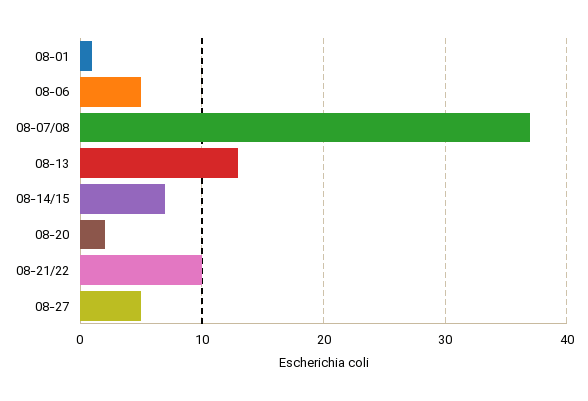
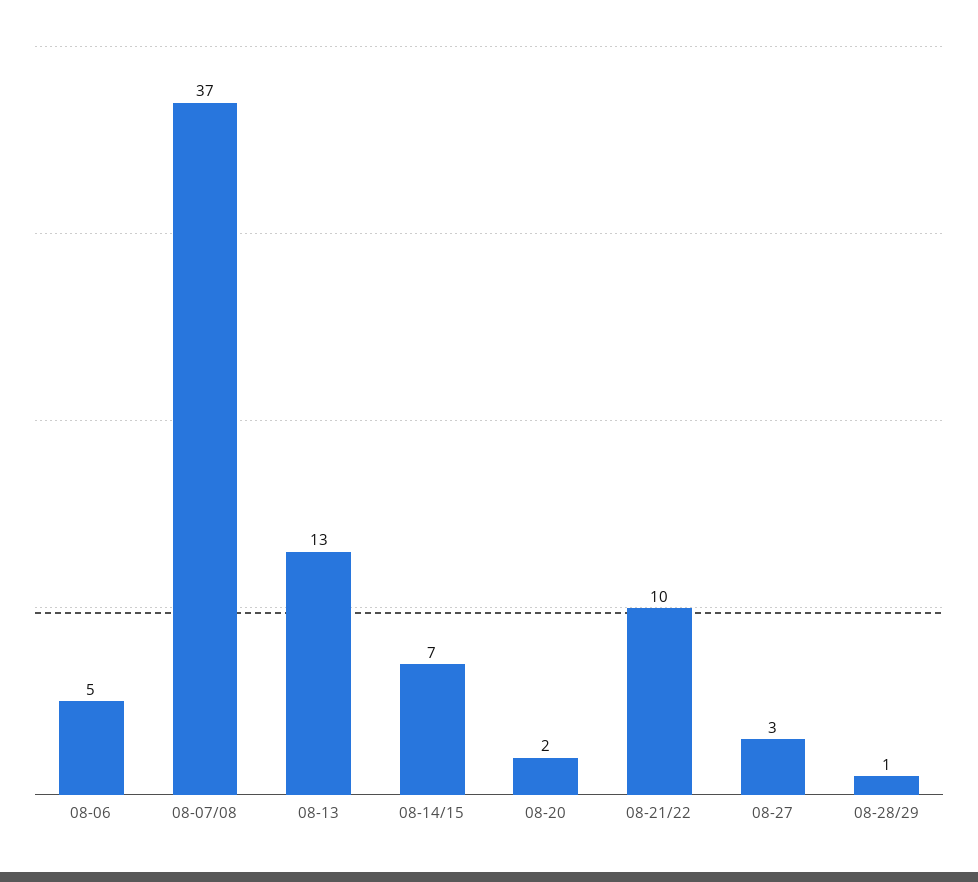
08-01: 1 -> none
08-27: 5 -> 3
08-28/29: none -> 1

